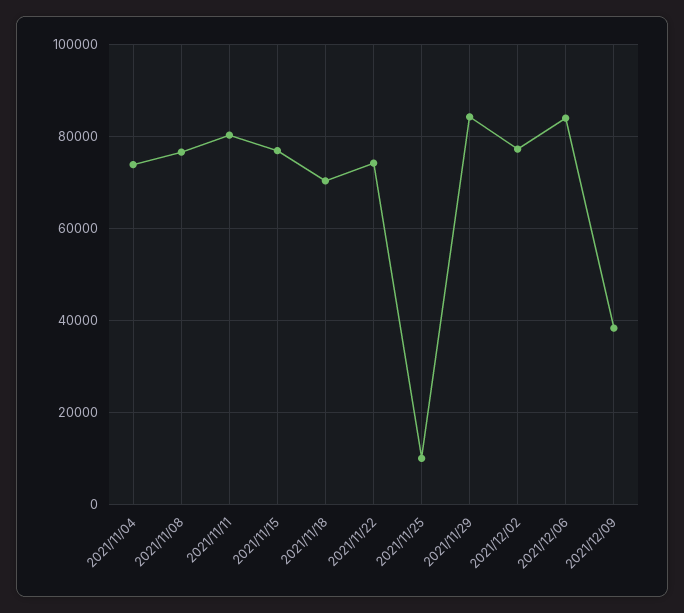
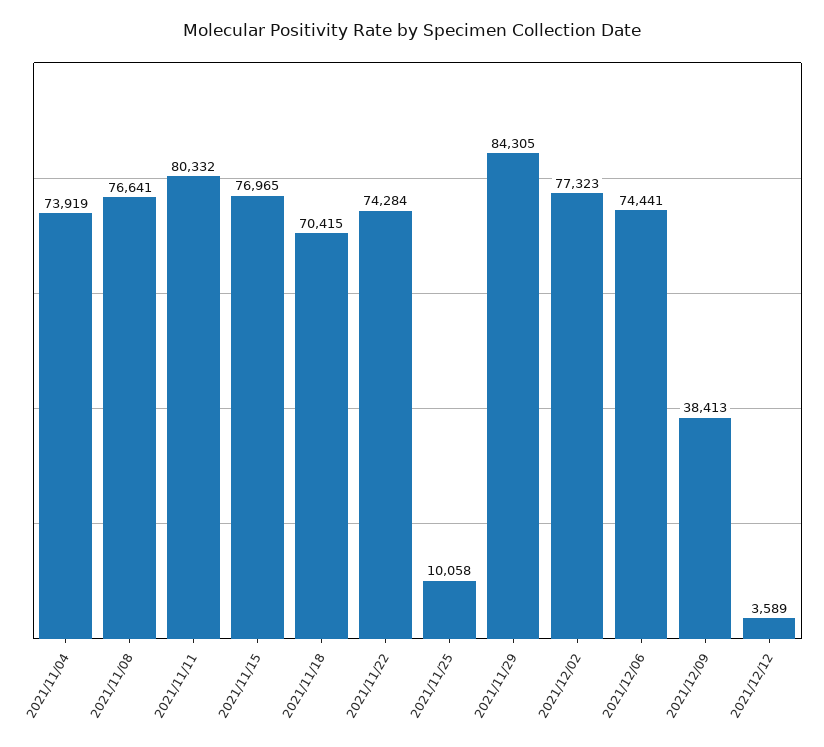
2021/12/06: 84000 -> 74441
2021/12/12: none -> 3589

